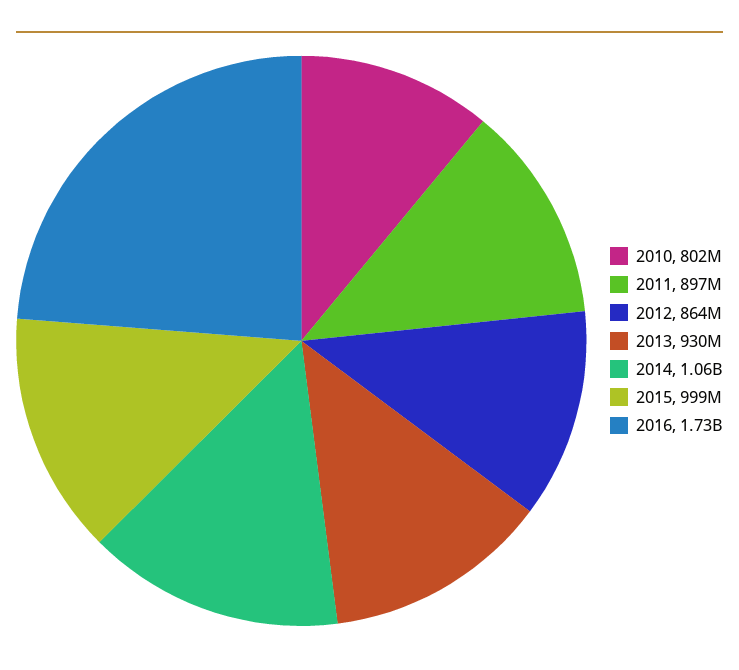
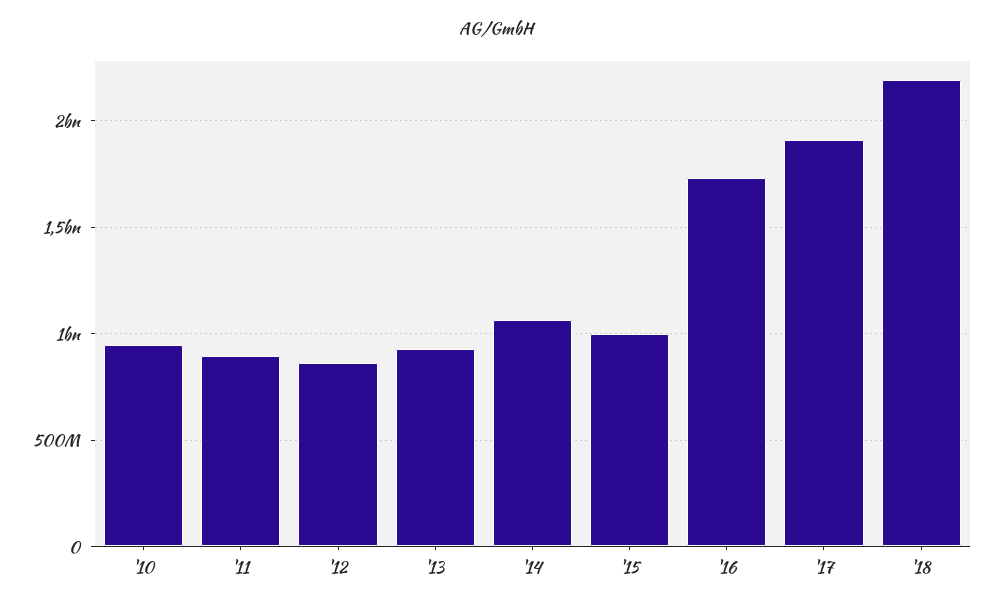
2010: 802000000 -> 950000000
'17: none -> 1900000000
'18: none -> 2200000000

